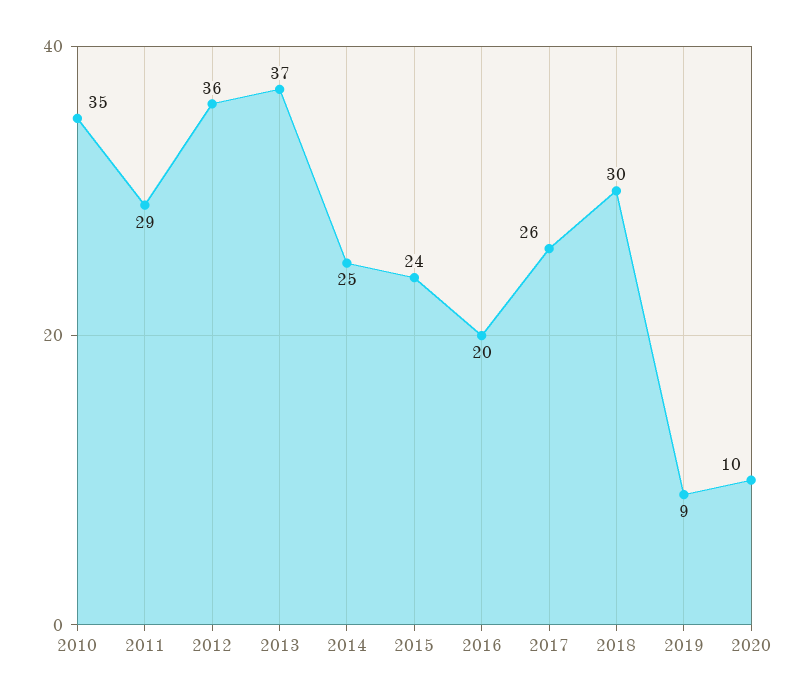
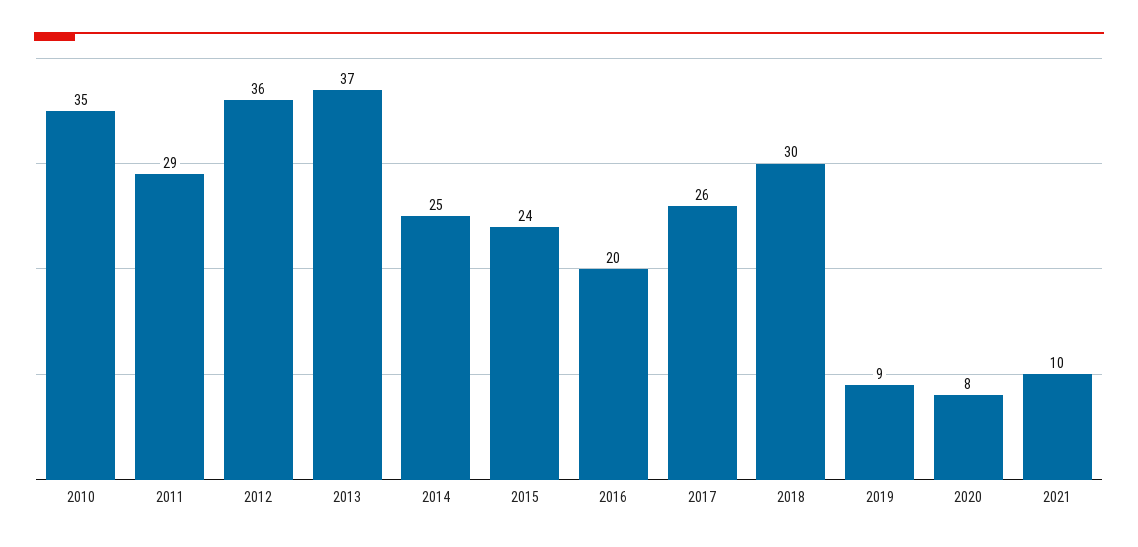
2020: 10 -> 8
2021: none -> 10

